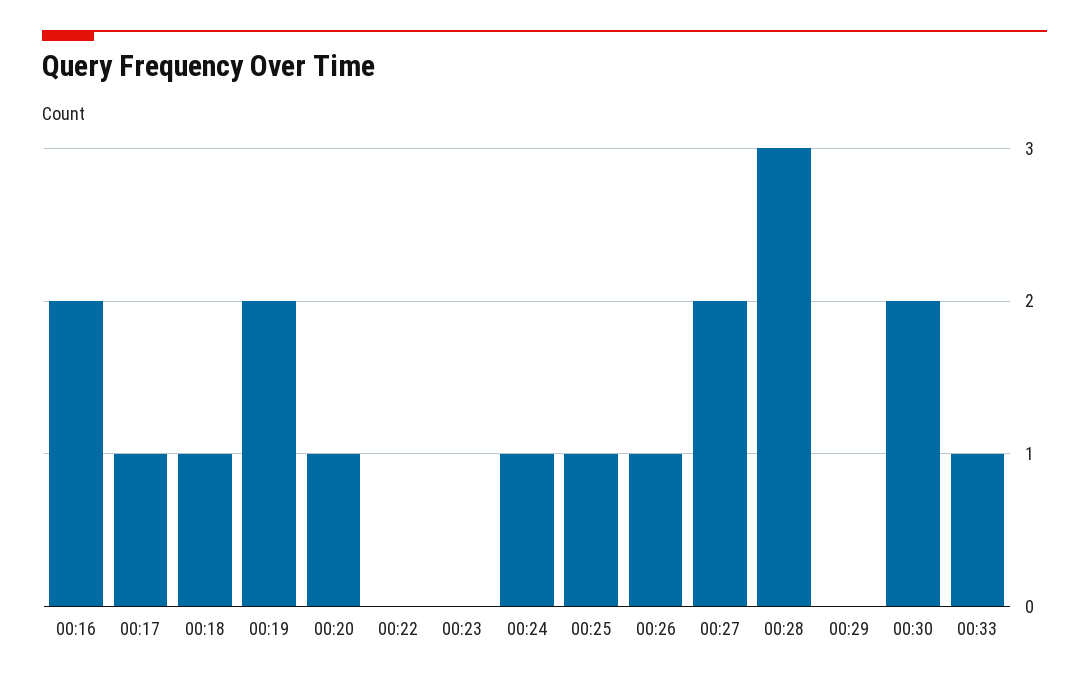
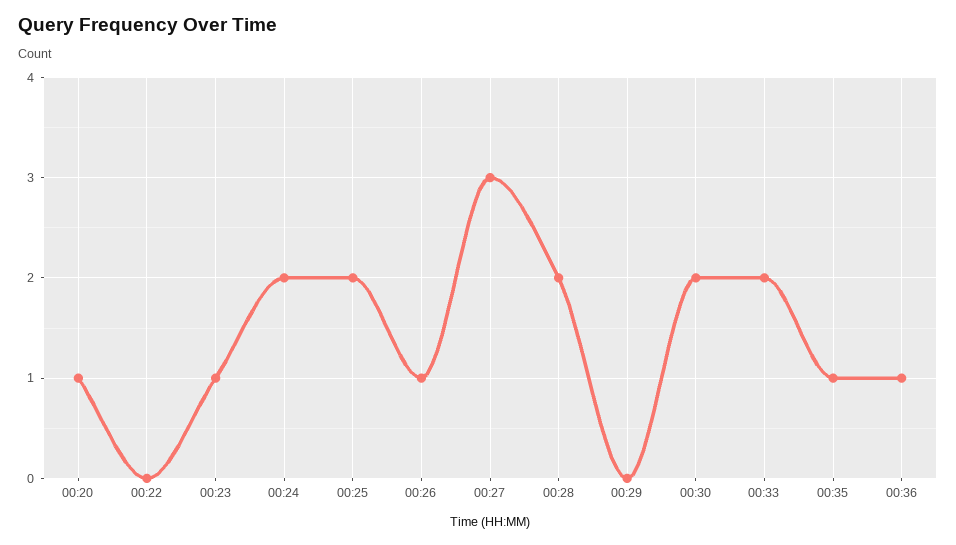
00:16: 2 -> none
00:17: 1 -> none
00:18: 1 -> none
00:19: 2 -> none
00:23: 0 -> 1
00:24: 1 -> 2
00:25: 1 -> 2
00:27: 2 -> 3
00:28: 3 -> 2
00:33: 1 -> 2
00:35: none -> 1
00:36: none -> 1

